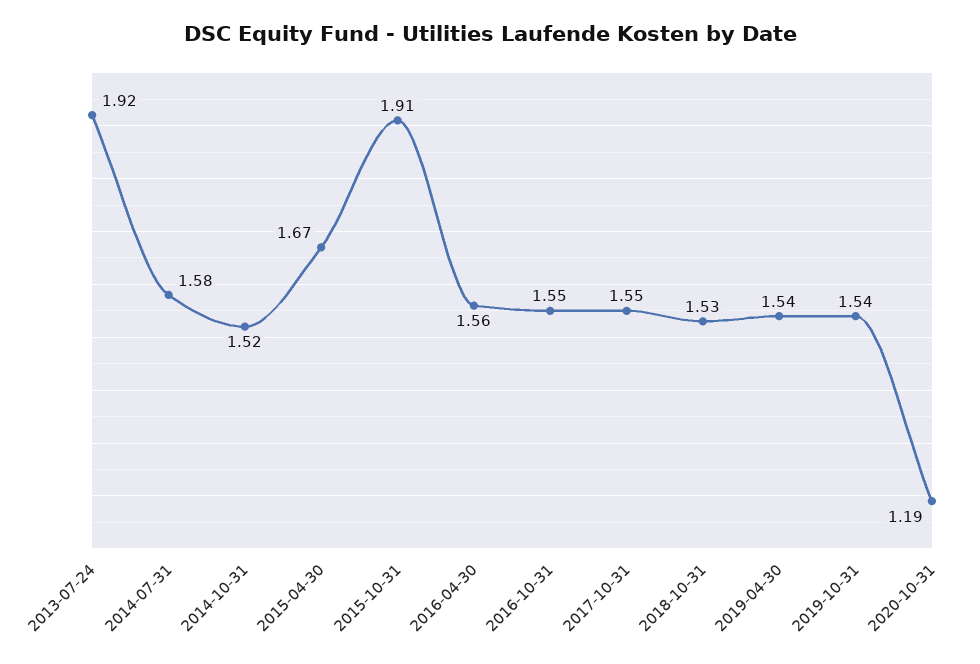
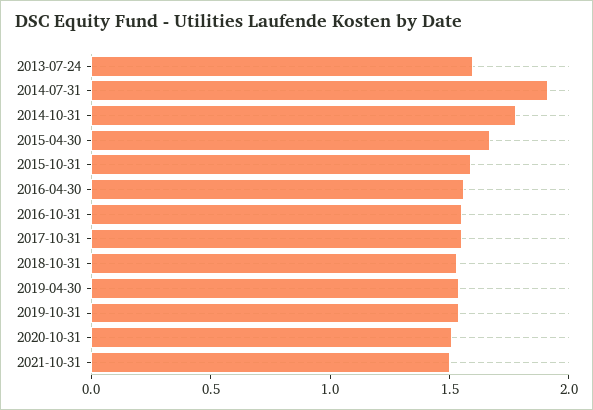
2013-07-24: 1.92 -> 1.6
2014-07-31: 1.58 -> 1.9
2014-10-31: 1.52 -> 1.8
2015-10-31: 1.91 -> 1.6
2020-10-31: 1.19 -> 1.5
2021-10-31: none -> 1.5

